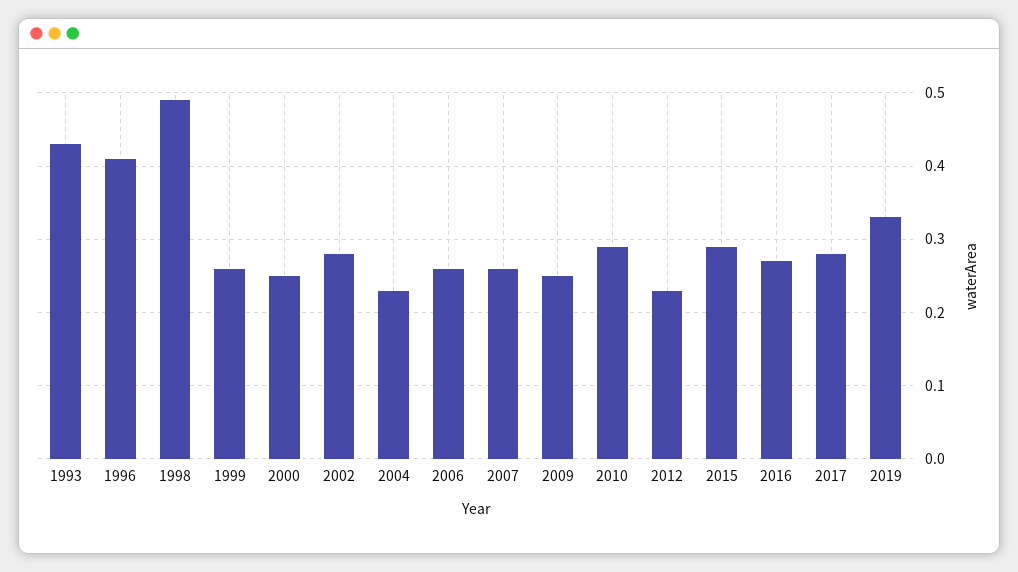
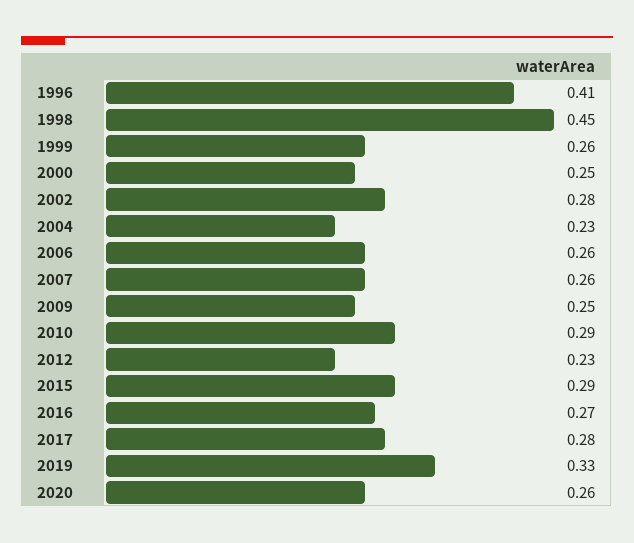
1993: 0.43 -> none
1998: 0.49 -> 0.45
2020: none -> 0.26

